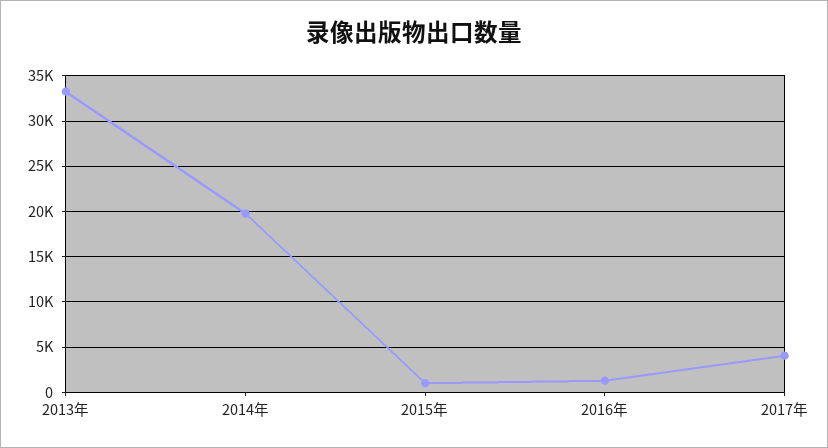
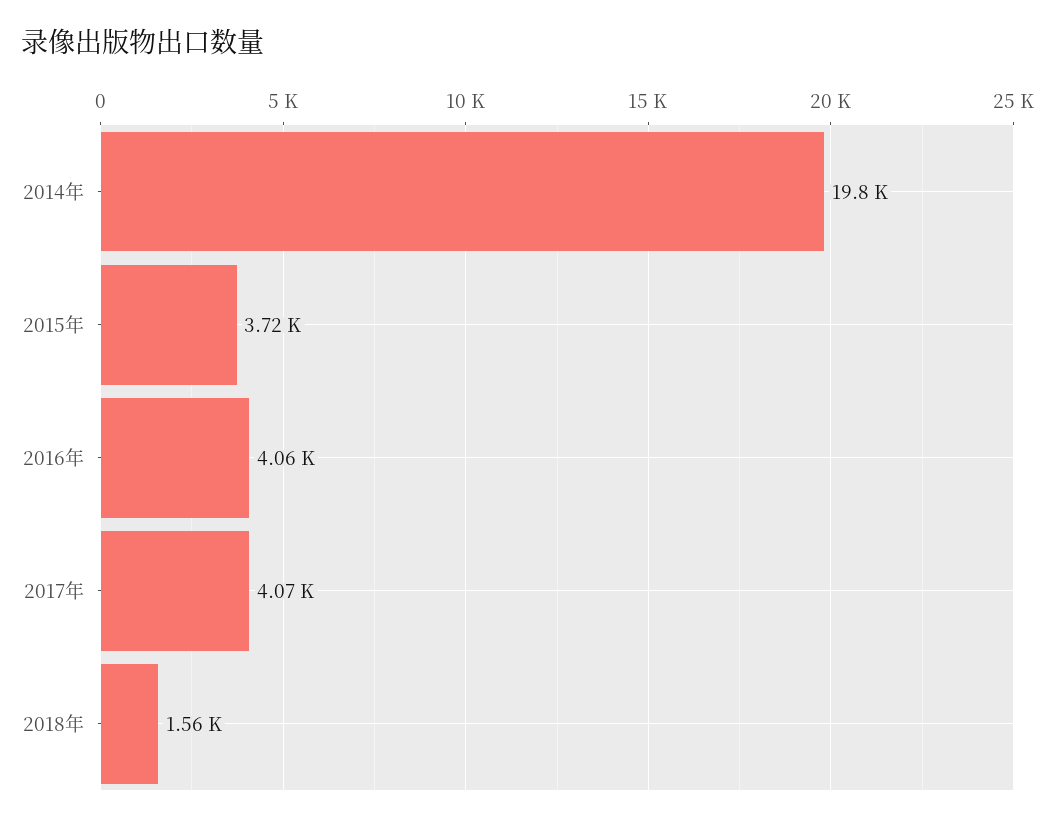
2013年: 33000 -> none
2015年: 1000 -> 3720
2016年: 1000 -> 4060
2018年: none -> 1560

